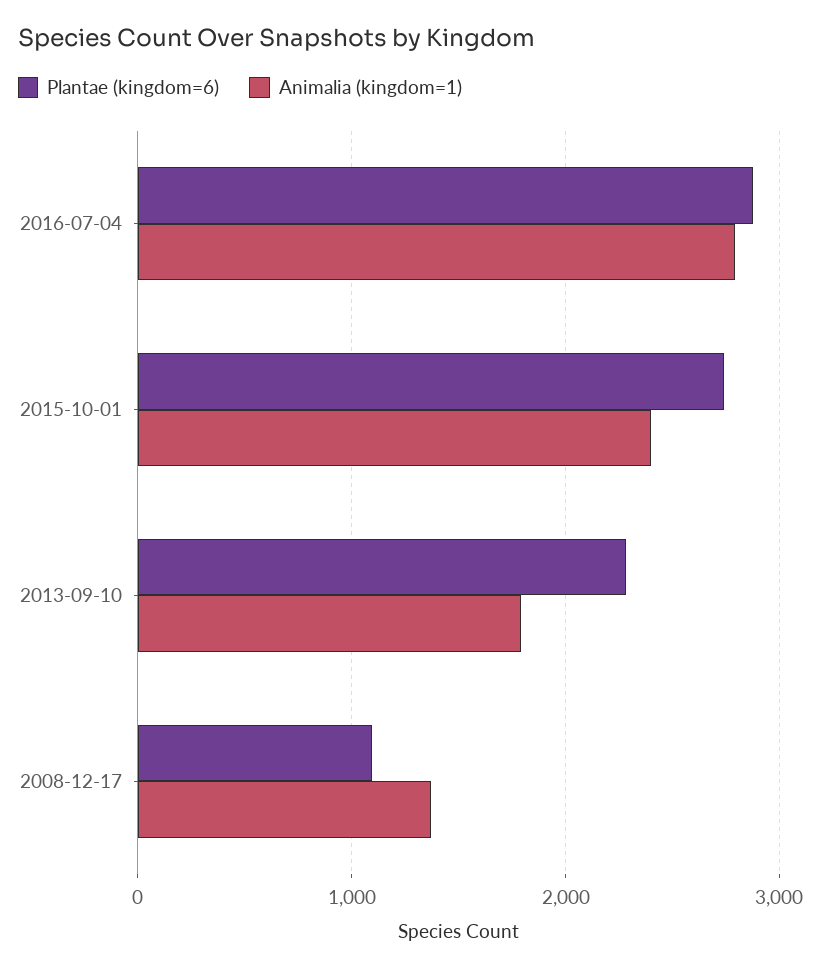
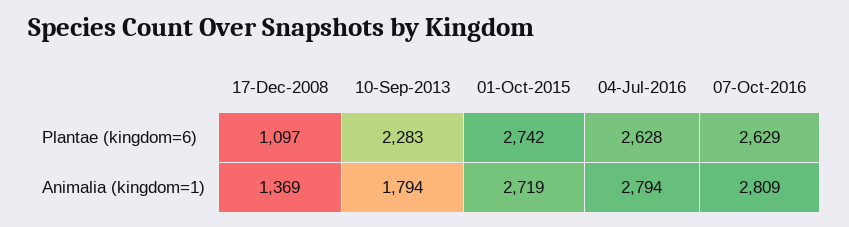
Plantae (kingdom=6), 2016-07-04: 2900 -> 2628
Animalia (kingdom=1), 2015-10-01: 2400 -> 2719
Plantae (kingdom=6), 07-Oct-2016: none -> 2629
Animalia (kingdom=1), 07-Oct-2016: none -> 2809

